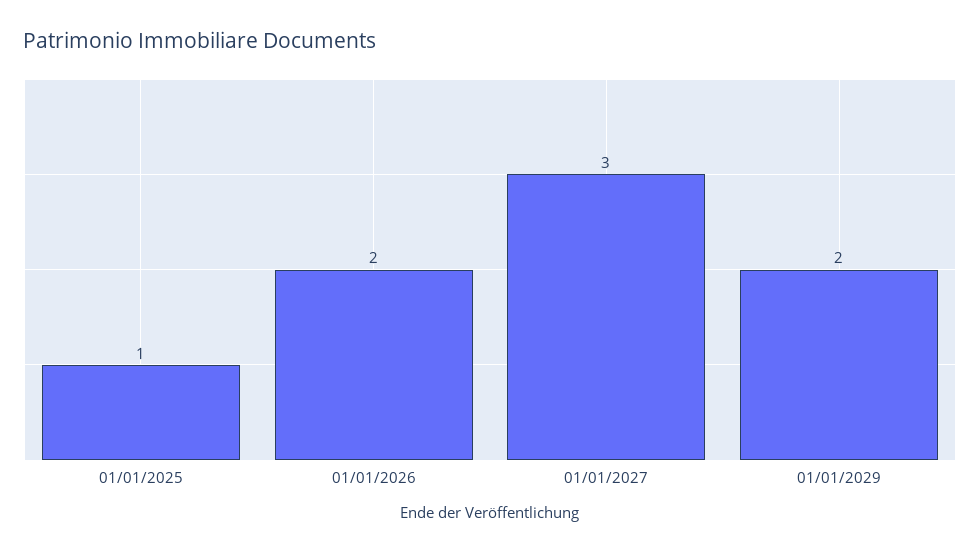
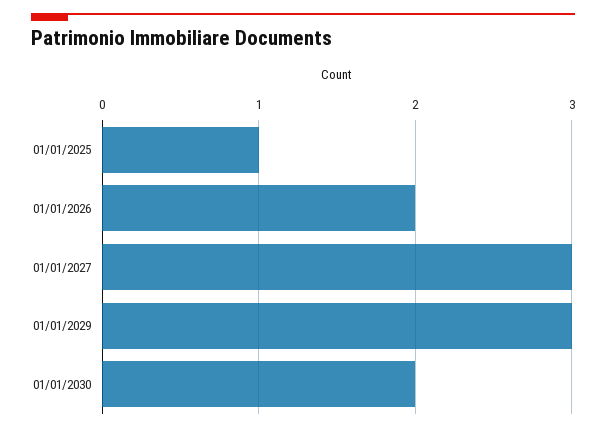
01/01/2029: 2 -> 3
01/01/2030: none -> 2

